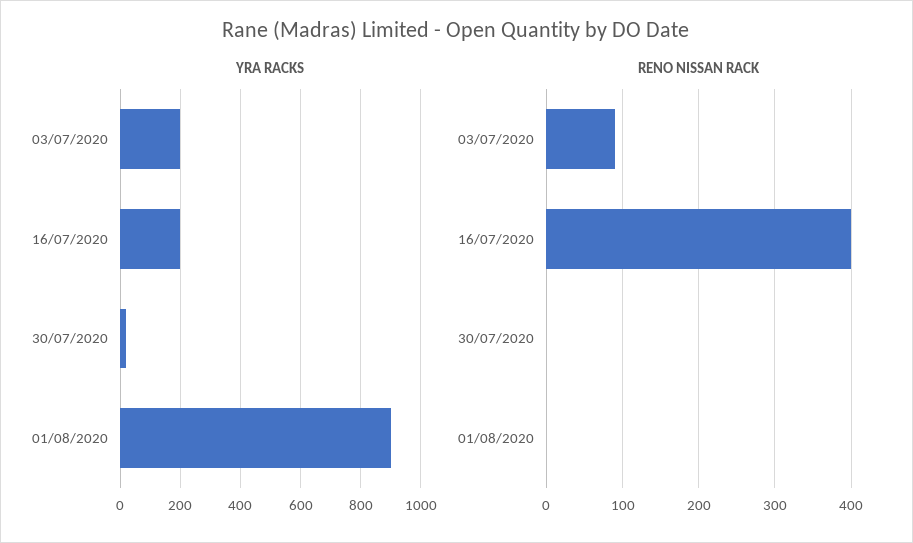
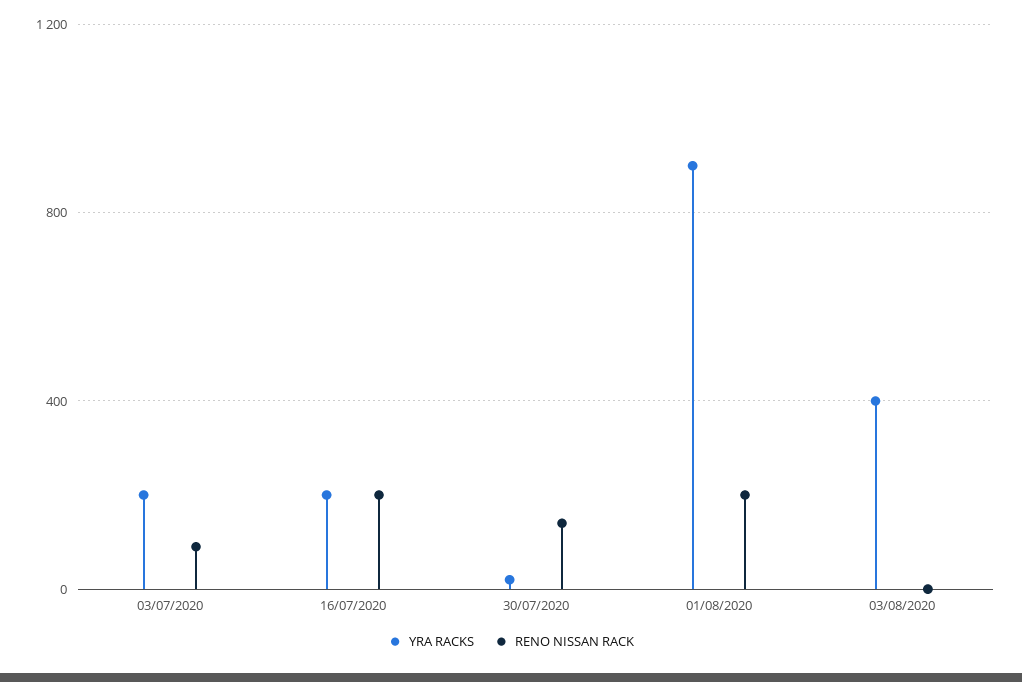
RENO NISSAN RACK, 16/07/2020: 400 -> 200
RENO NISSAN RACK, 30/07/2020: 0 -> 150
RENO NISSAN RACK, 01/08/2020: 0 -> 200
YRA RACKS, 03/08/2020: none -> 400
RENO NISSAN RACK, 03/08/2020: none -> 0

